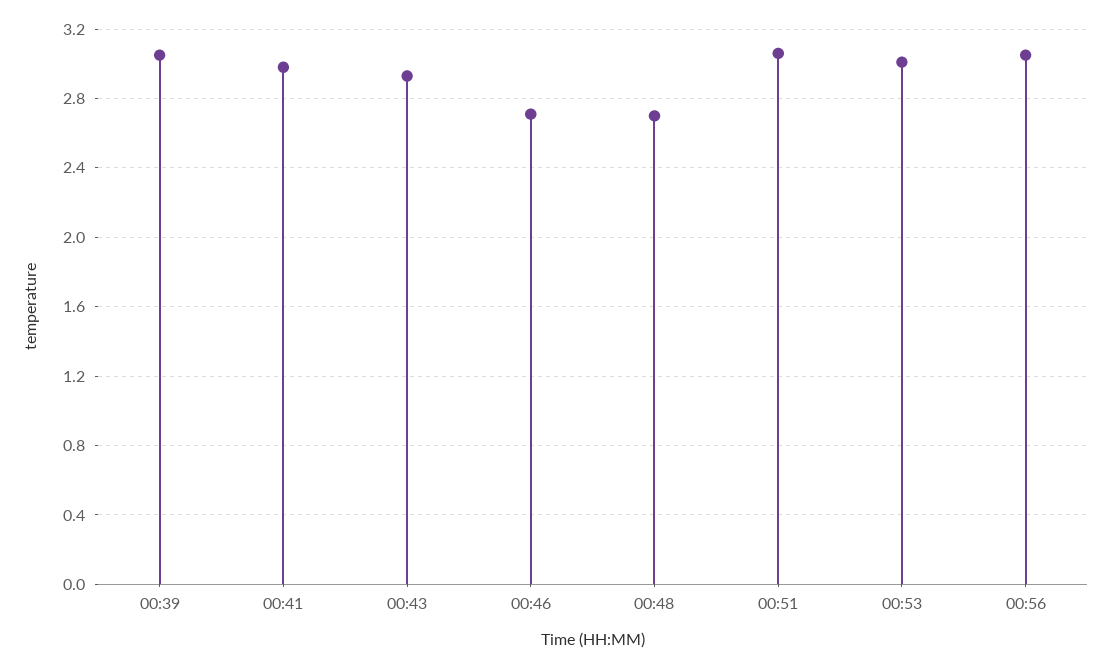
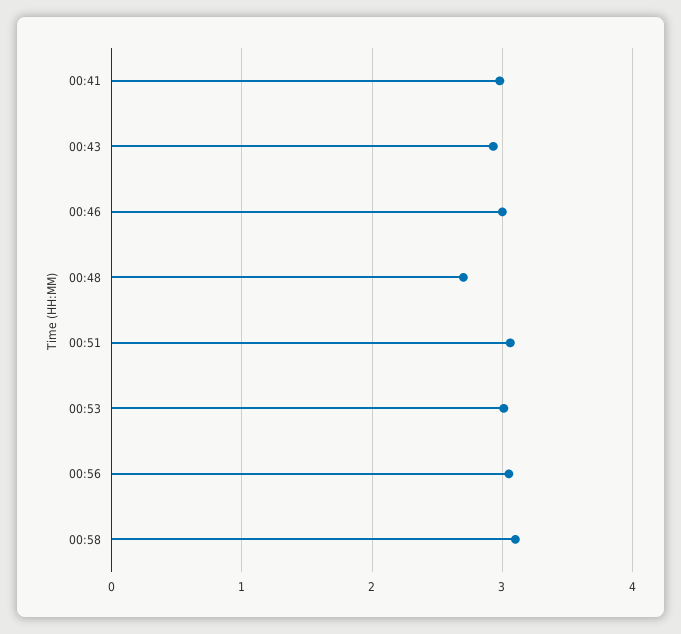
00:39: 3.05 -> none
00:46: 2.7 -> 3
00:58: none -> 3.1

